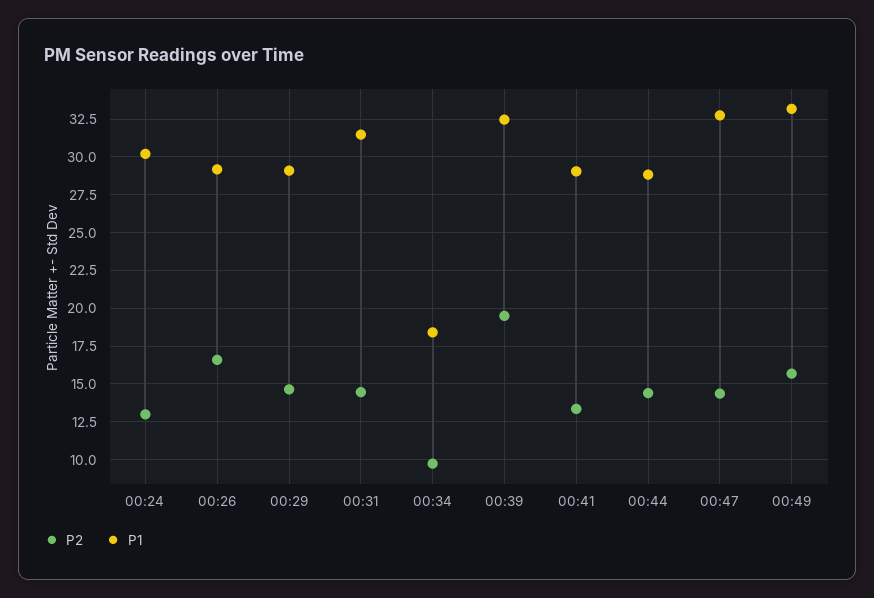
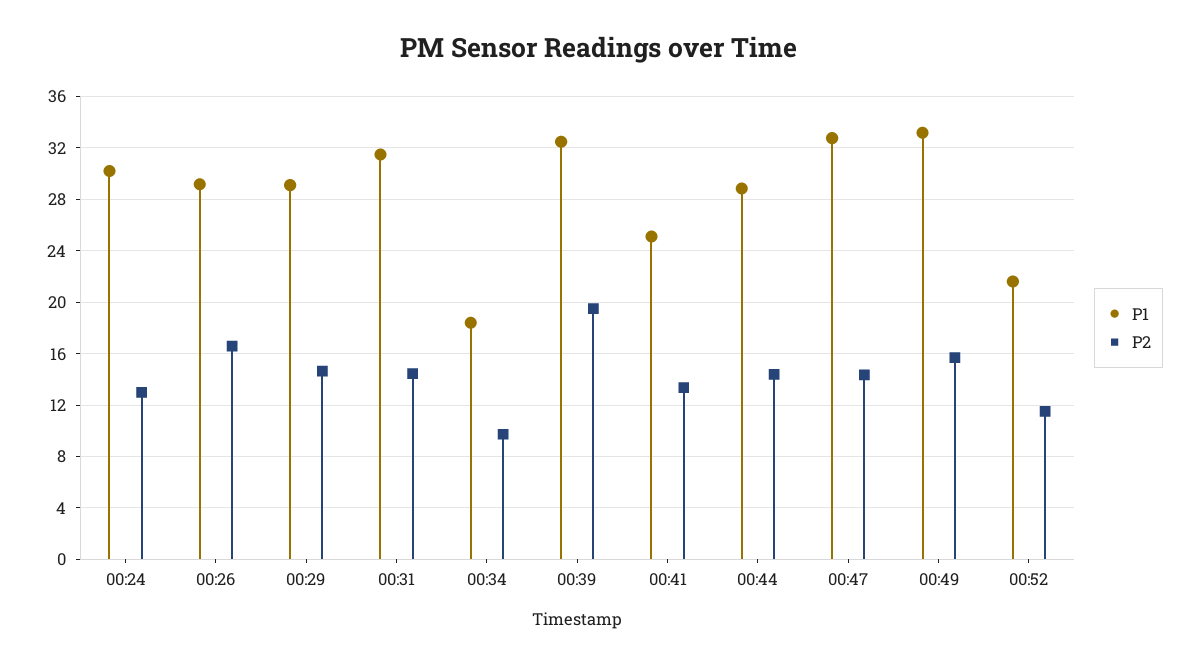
P1, 00:41: 29 -> 25
P1, 00:52: none -> 21.5
P2, 00:52: none -> 11.5

